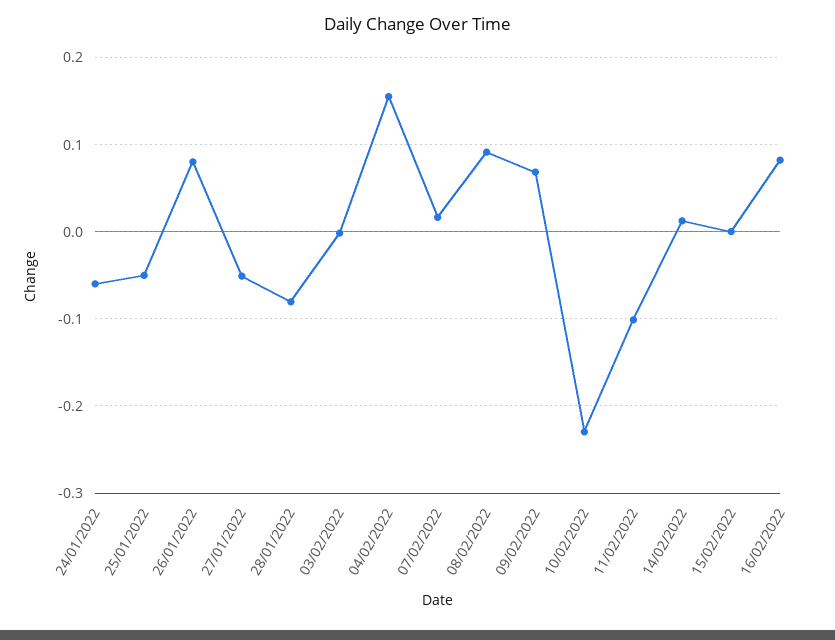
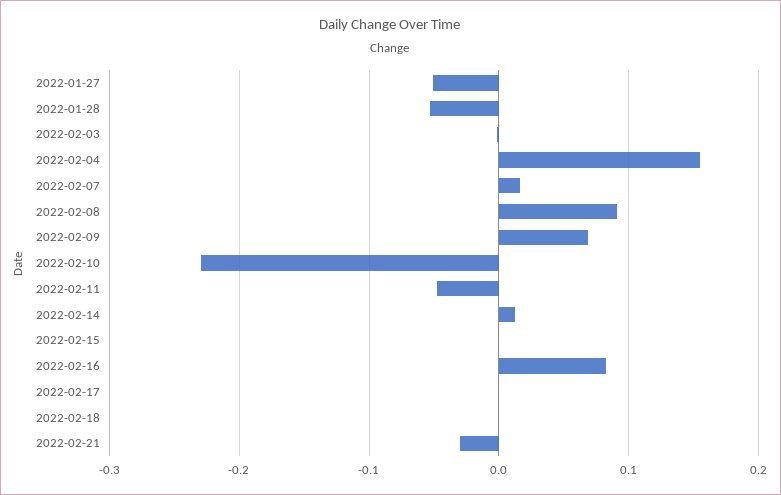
24/01/2022: -0.06 -> none
25/01/2022: -0.05 -> none
26/01/2022: 0.08 -> none
28/01/2022: -0.08 -> -0.05
11/02/2022: -0.1 -> -0.05
2022-02-17: none -> 0
2022-02-18: none -> 0
2022-02-21: none -> -0.03

